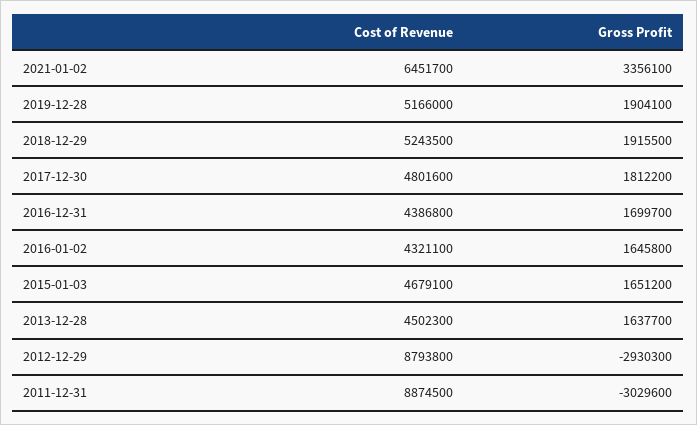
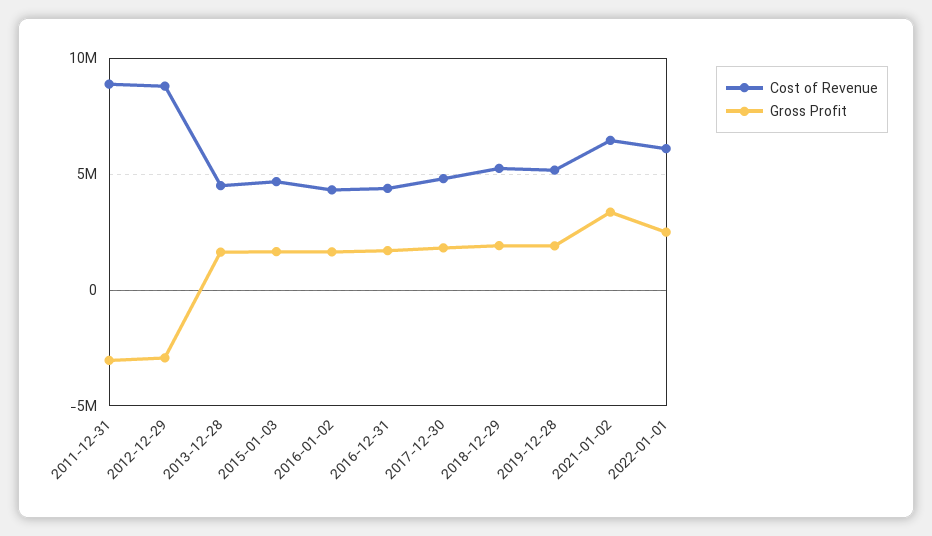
Cost of Revenue, 2022-01-01: none -> 6000000
Gross Profit, 2022-01-01: none -> 2500000

